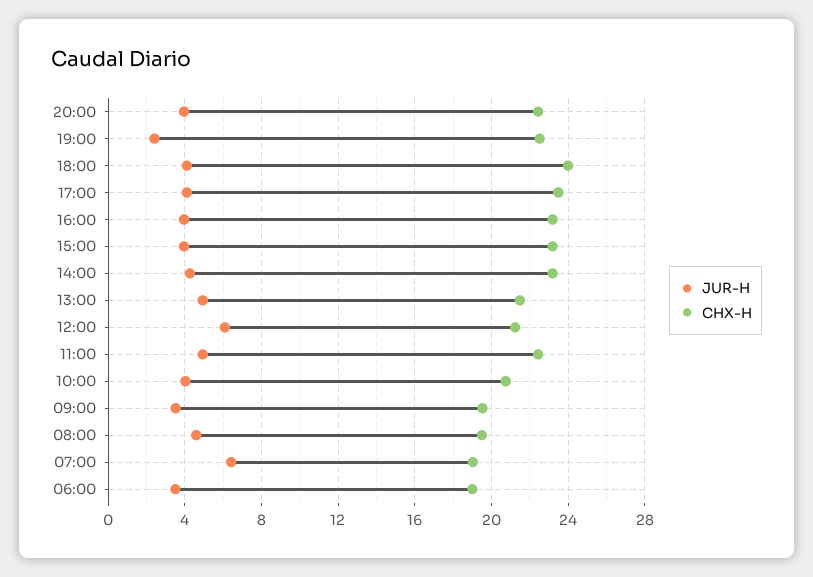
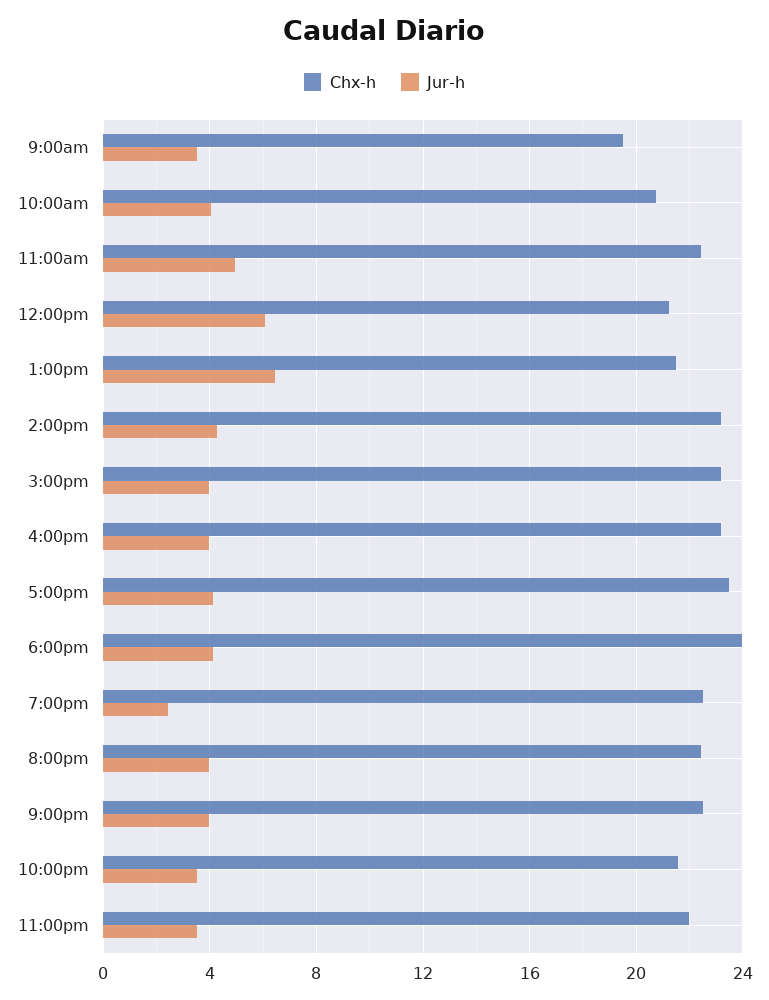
JUR-H, 13:00: 5 -> 6.5
JUR-H, 08:00: 4.5 -> none
CHX-H, 08:00: 19.5 -> none
JUR-H, 07:00: 6.5 -> none
CHX-H, 07:00: 19 -> none
JUR-H, 06:00: 3.5 -> none
CHX-H, 06:00: 19 -> none
CHX-H, 9:00pm: none -> 22.5
JUR-H, 9:00pm: none -> 4
CHX-H, 10:00pm: none -> 21.5
JUR-H, 10:00pm: none -> 3.5
CHX-H, 11:00pm: none -> 22
JUR-H, 11:00pm: none -> 3.5

